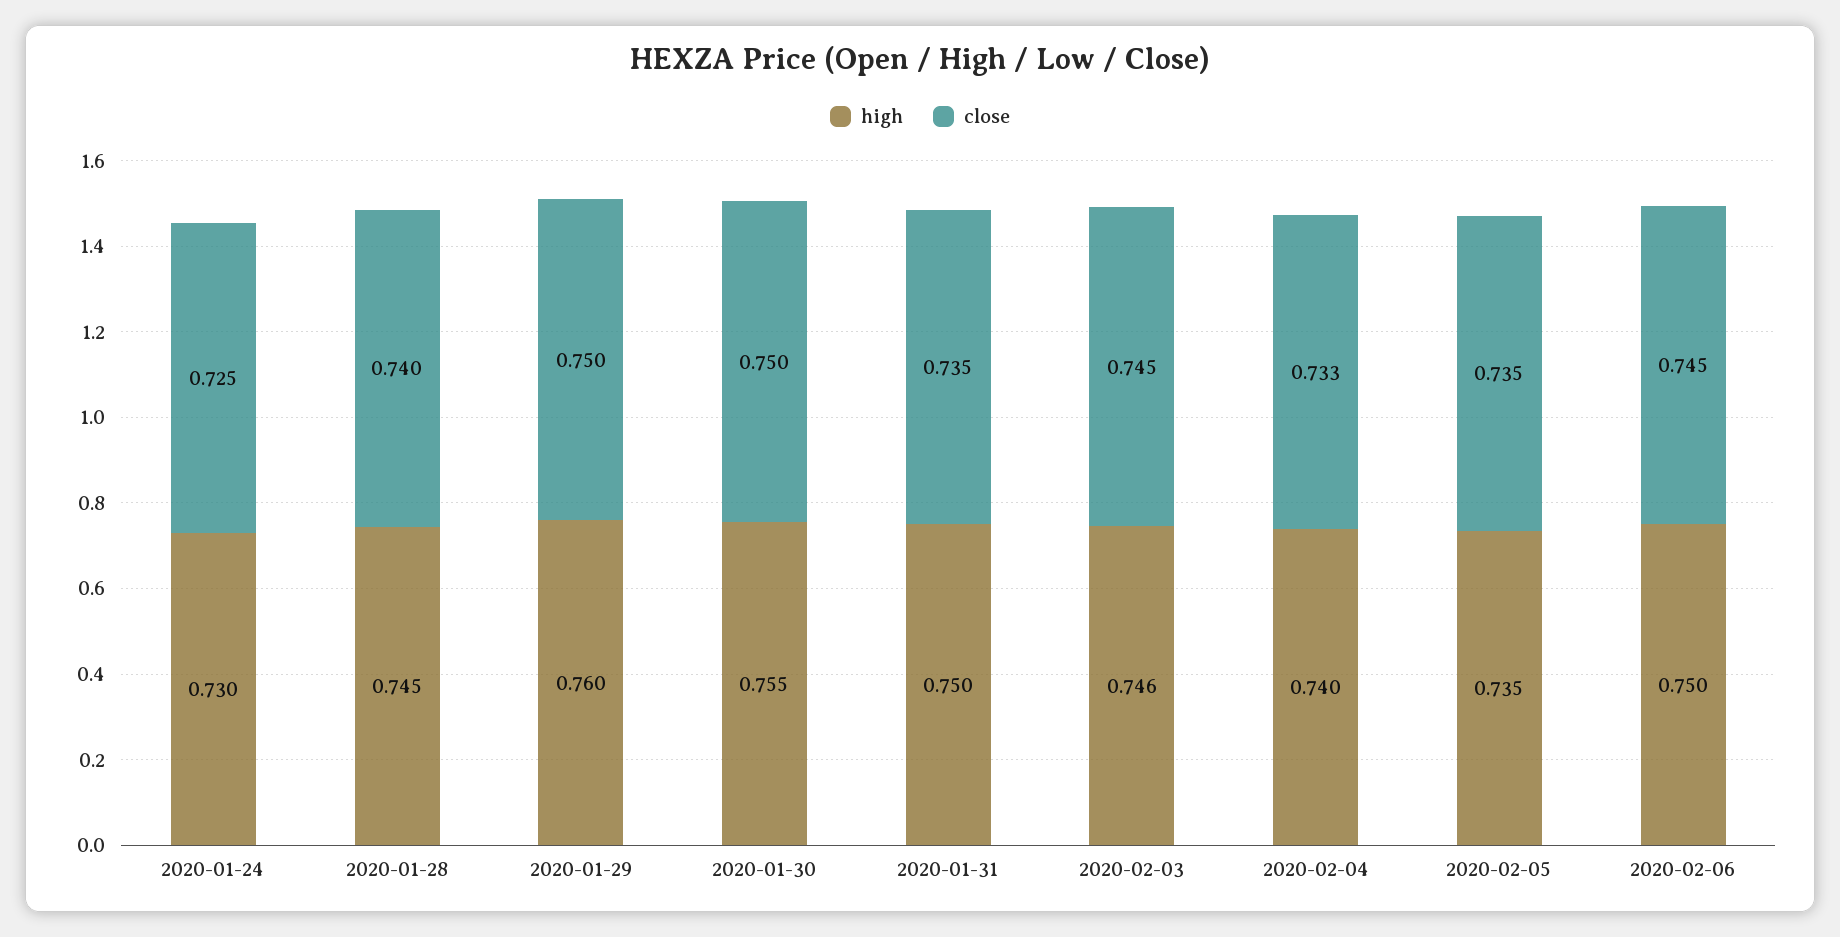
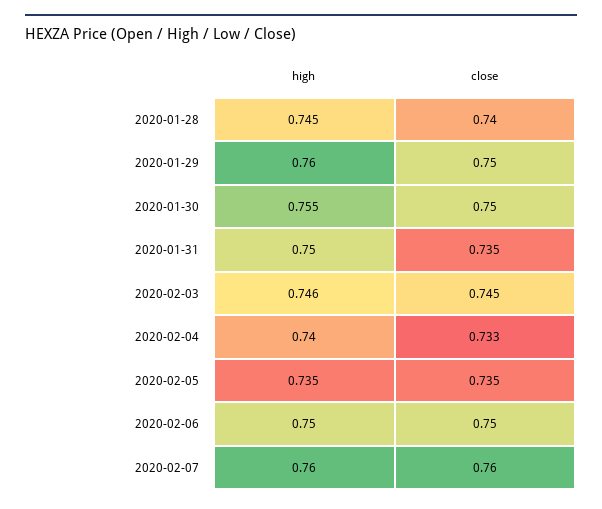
high, 2020-01-24: 0.73 -> none
close, 2020-01-24: 0.725 -> none
close, 2020-02-06: 0.745 -> 0.75
high, 2020-02-07: none -> 0.76
close, 2020-02-07: none -> 0.76

